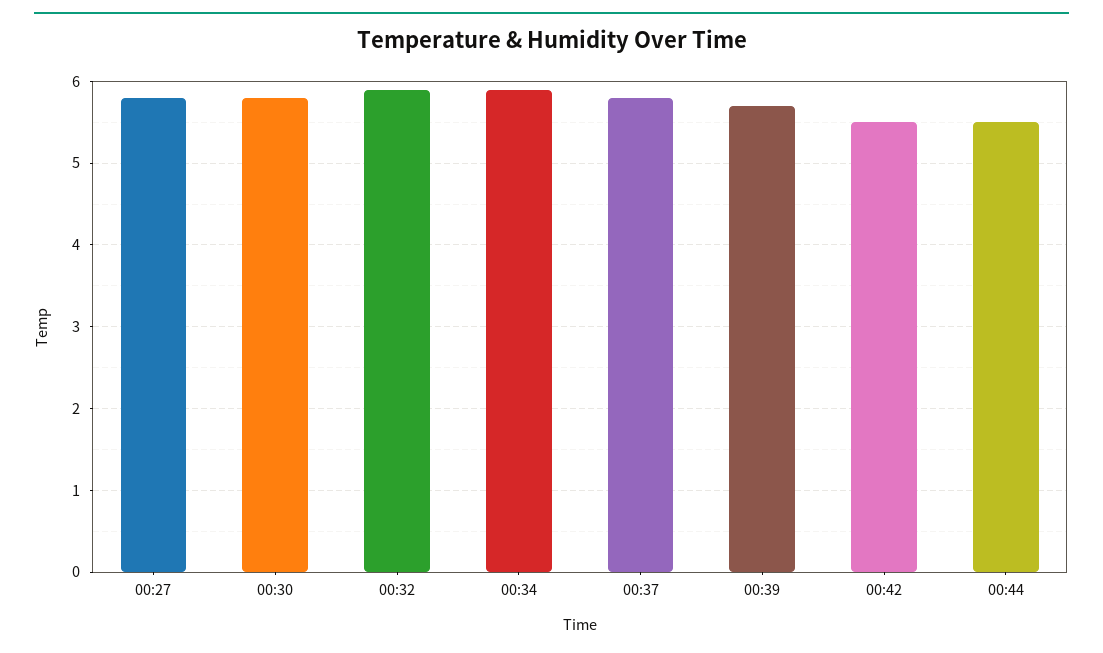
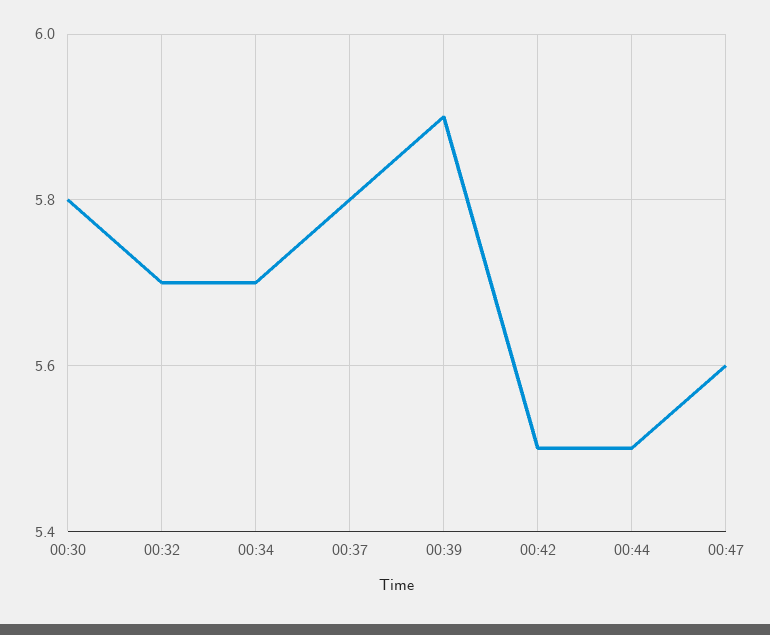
00:27: 5.8 -> none
00:32: 5.9 -> 5.7
00:34: 5.9 -> 5.7
00:39: 5.7 -> 5.9
00:47: none -> 5.6

